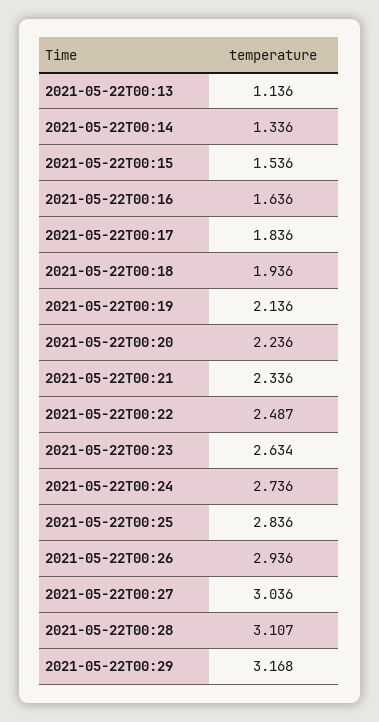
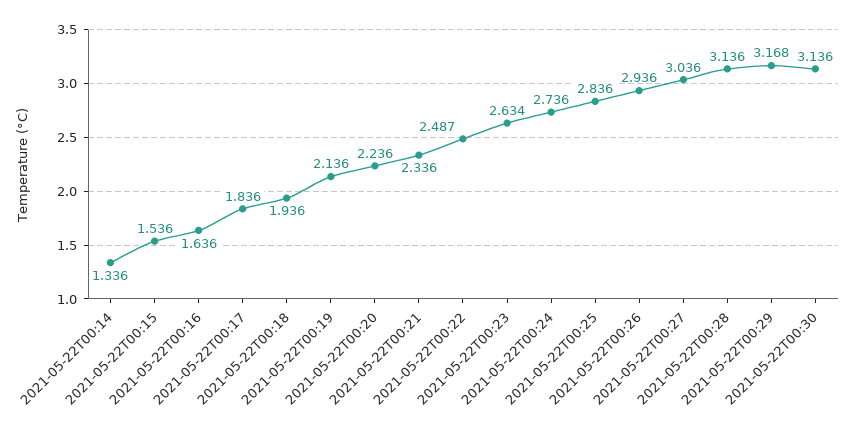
2021-05-22T00:13: 1.136 -> none
2021-05-22T00:28: 3.107 -> 3.136
2021-05-22T00:30: none -> 3.136

